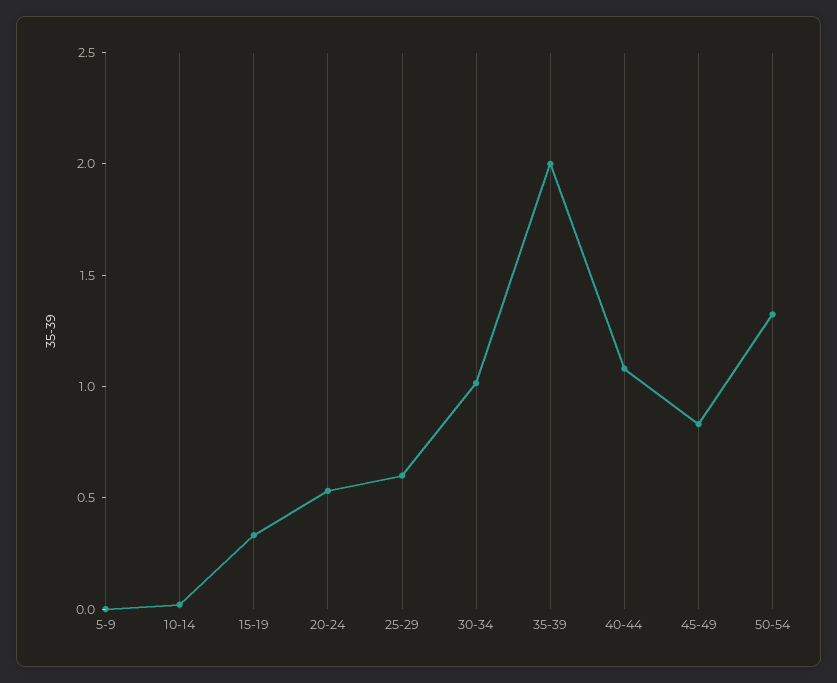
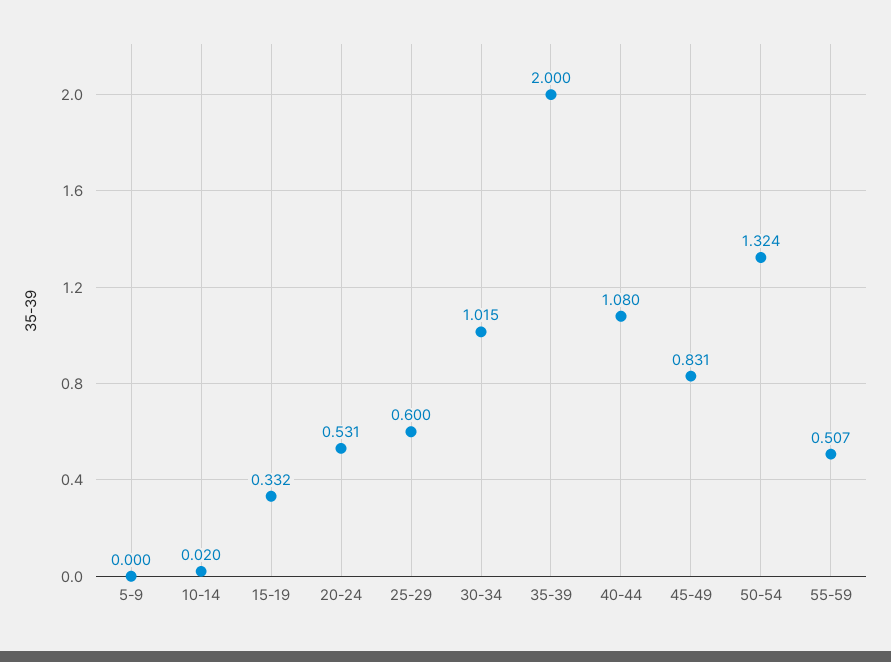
55-59: none -> 0.507

